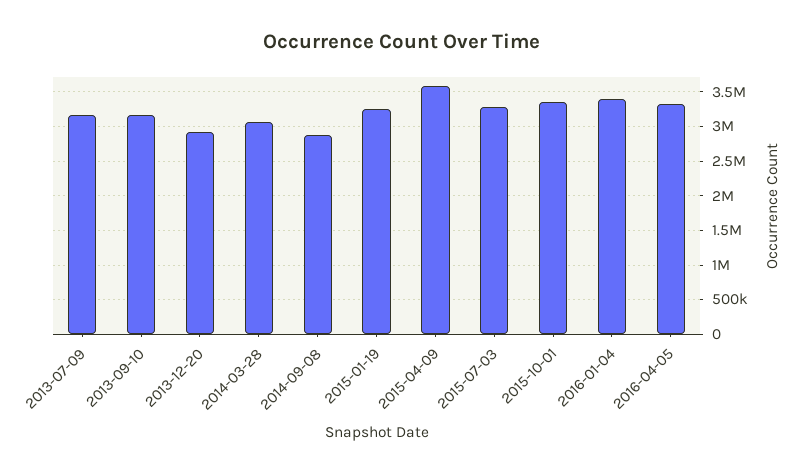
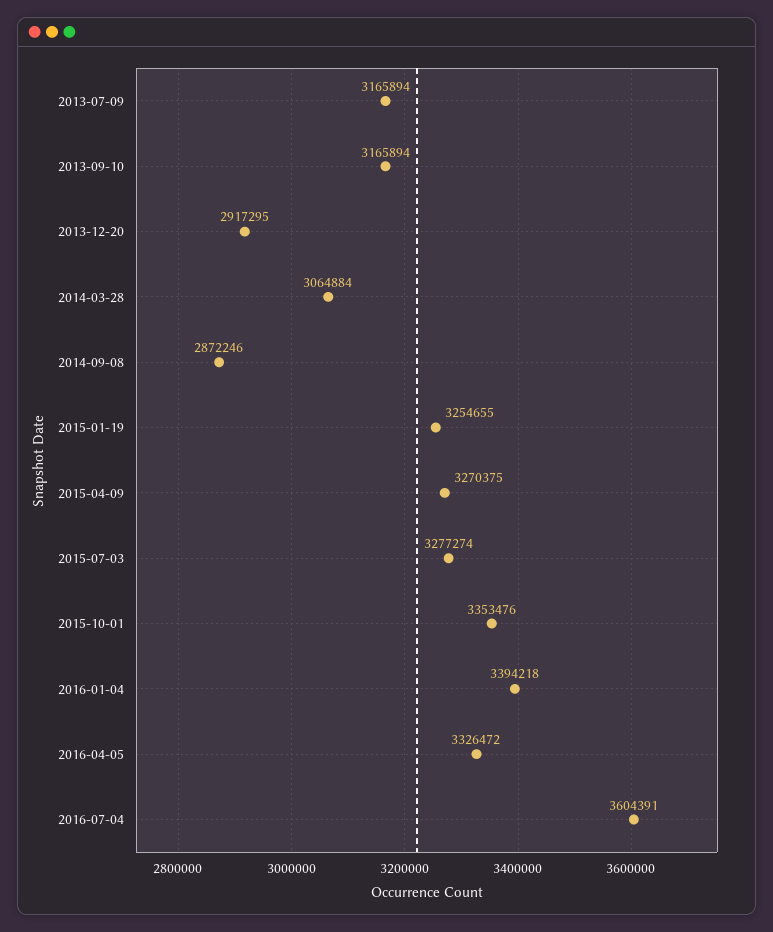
2015-04-09: 3600000 -> 3270375
2016-07-04: none -> 3604391

